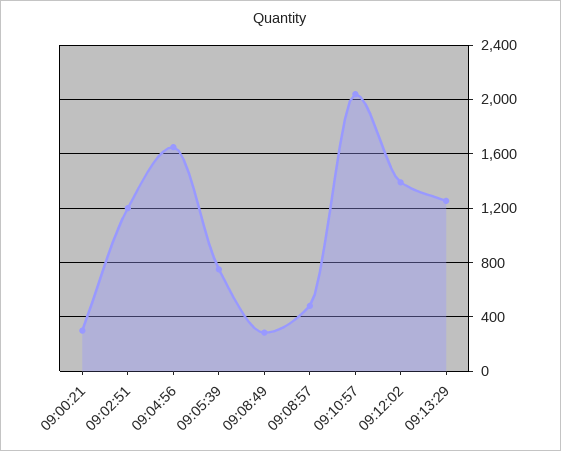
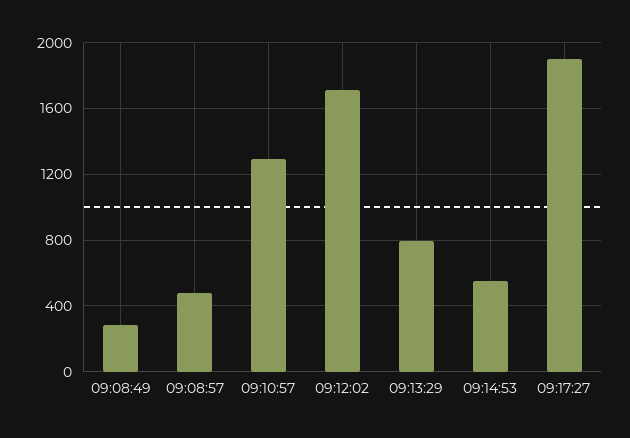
09:00:21: 300 -> none
09:02:51: 1200 -> none
09:04:56: 1650 -> none
09:05:39: 750 -> none
09:10:57: 2050 -> 1300
09:12:02: 1400 -> 1700
09:13:29: 1250 -> 800
09:14:53: none -> 550
09:17:27: none -> 1900

